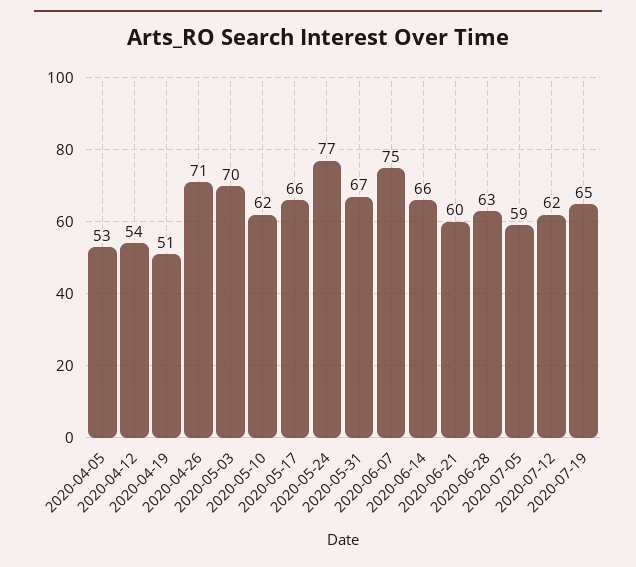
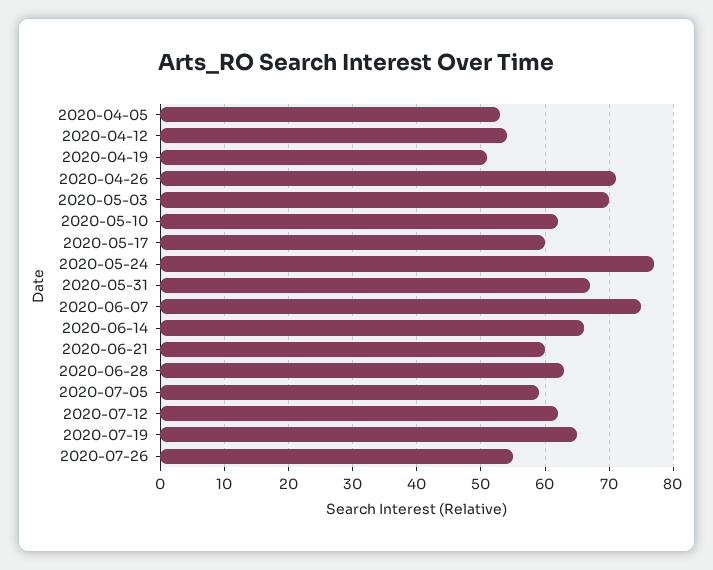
2020-05-17: 66 -> 60
2020-07-26: none -> 55

